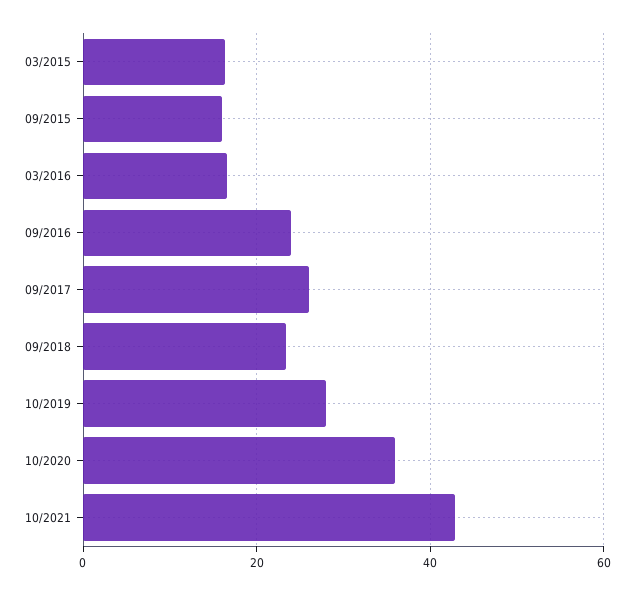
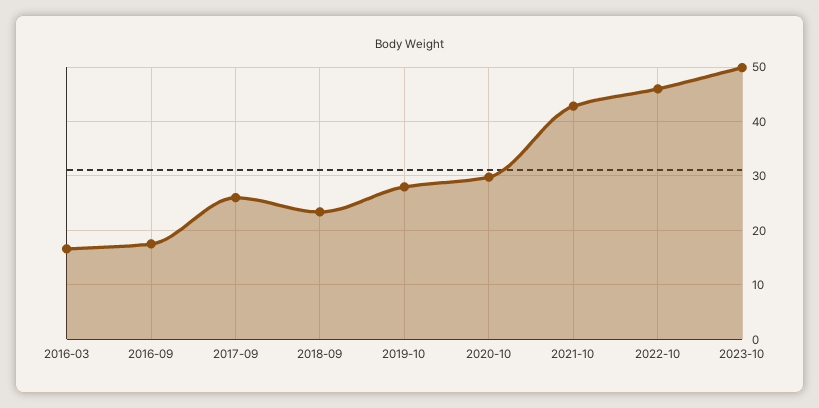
03/2015: 16 -> none
09/2015: 16 -> none
09/2016: 24 -> 18
10/2020: 36 -> 30
2022-10: none -> 46
2023-10: none -> 50

